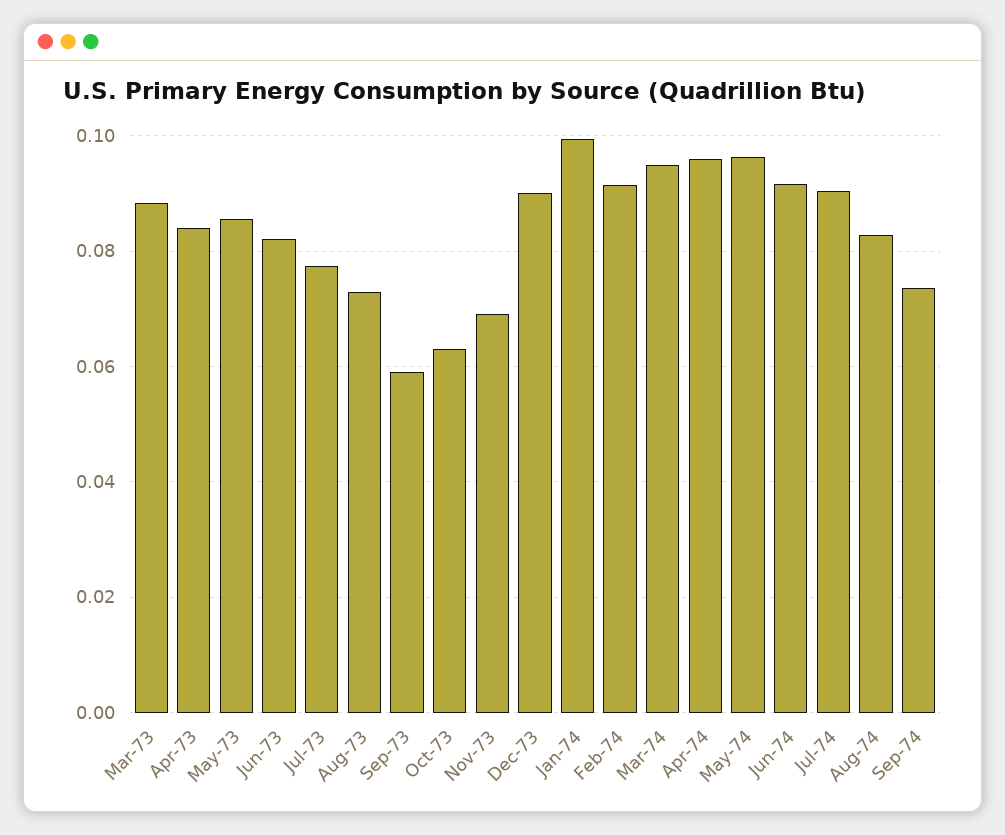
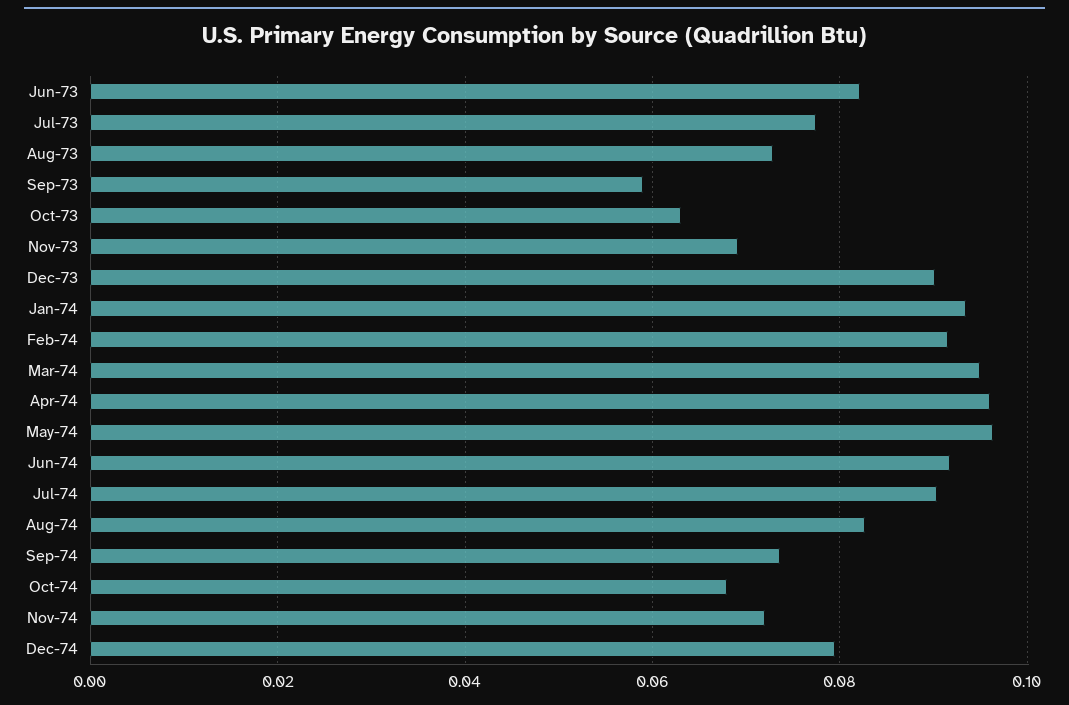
Mar-73: 0.088 -> none
Apr-73: 0.084 -> none
May-73: 0.086 -> none
Jan-74: 0.1 -> 0.094
Oct-74: none -> 0.068
Nov-74: none -> 0.072
Dec-74: none -> 0.08

